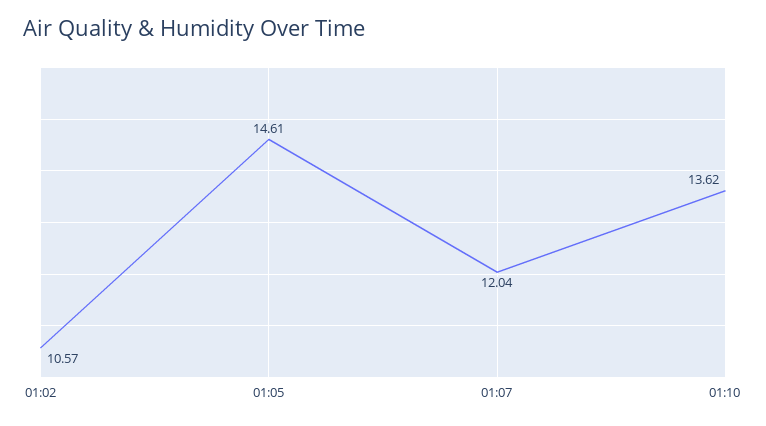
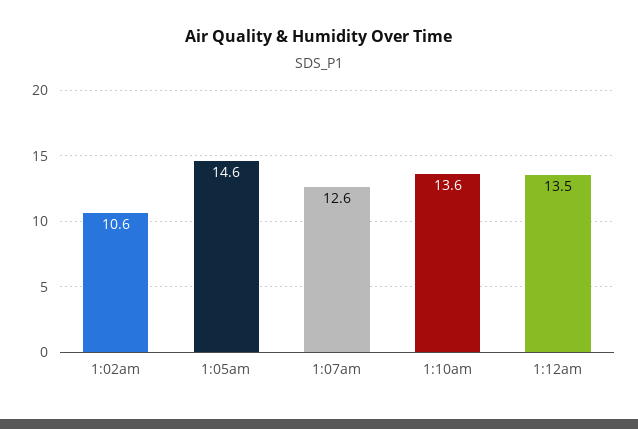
01:07: 12.04 -> 12.6
1:12am: none -> 13.5

